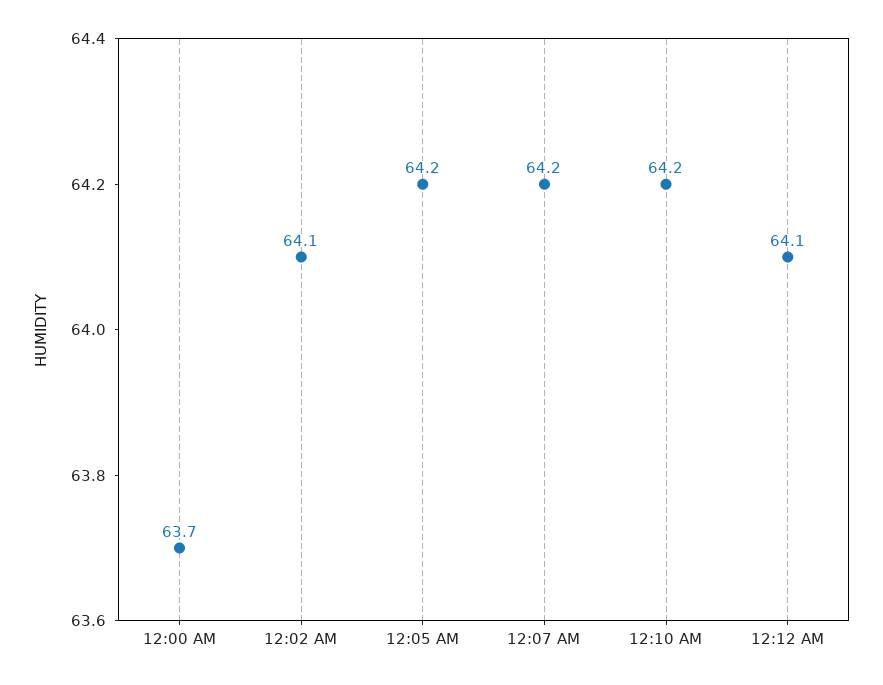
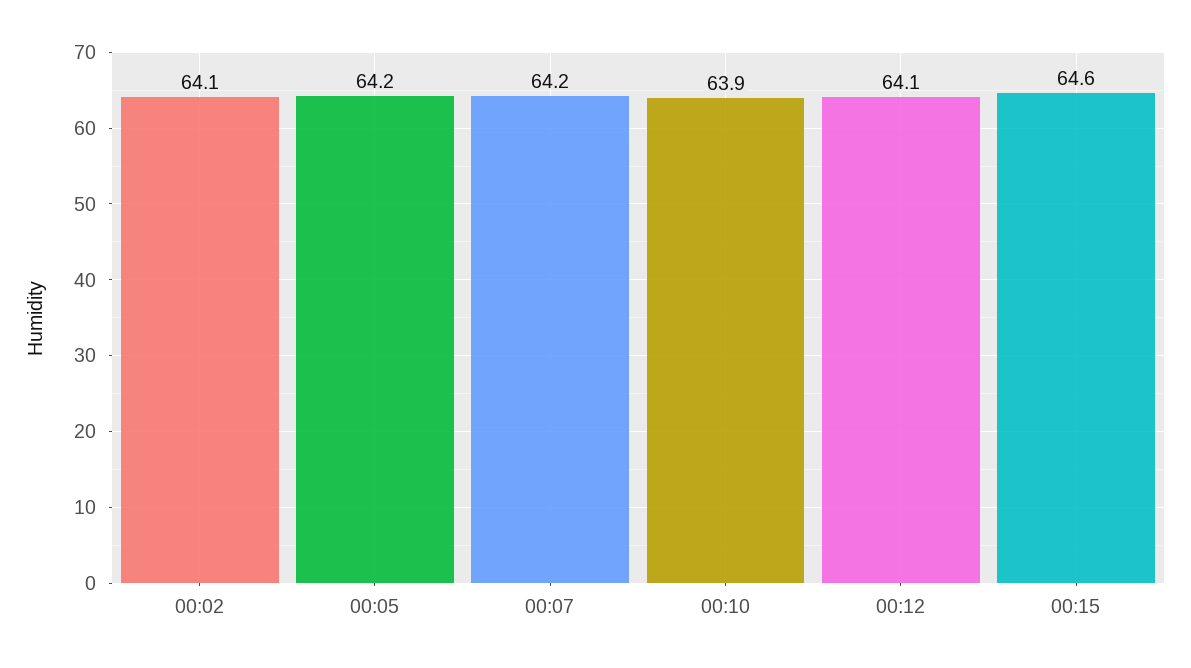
12:00 AM: 63.7 -> none
12:10 AM: 64.2 -> 63.9
00:15: none -> 64.6

